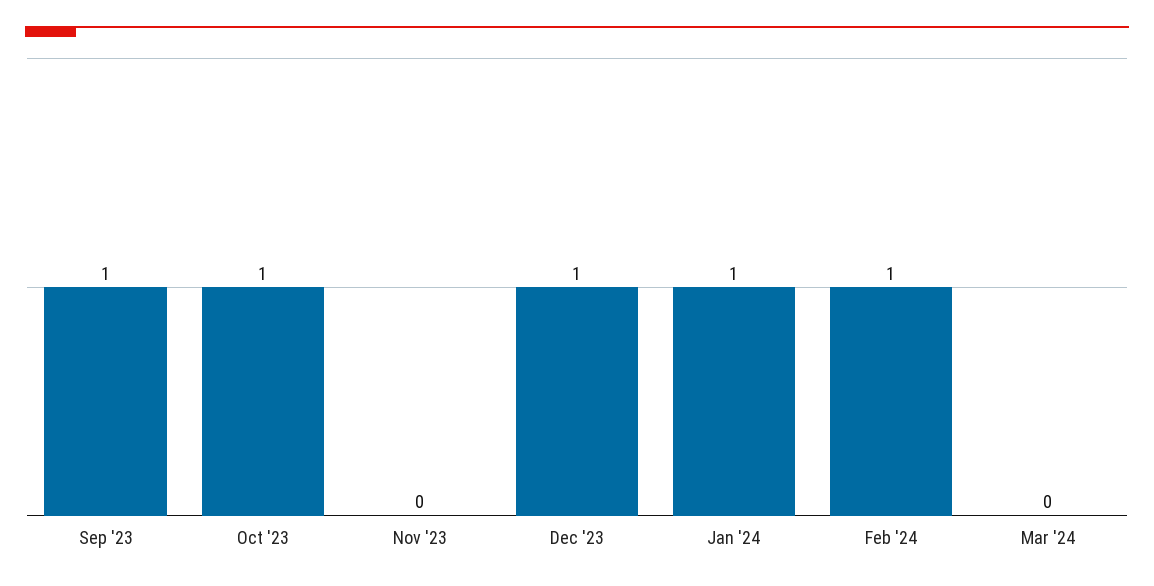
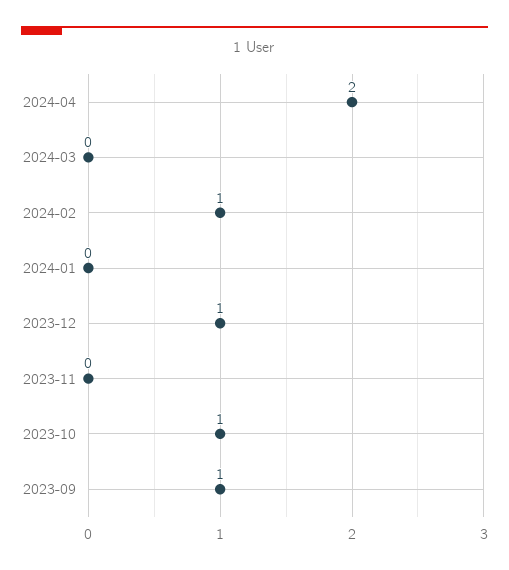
Jan '24: 1 -> 0
2024-04: none -> 2

